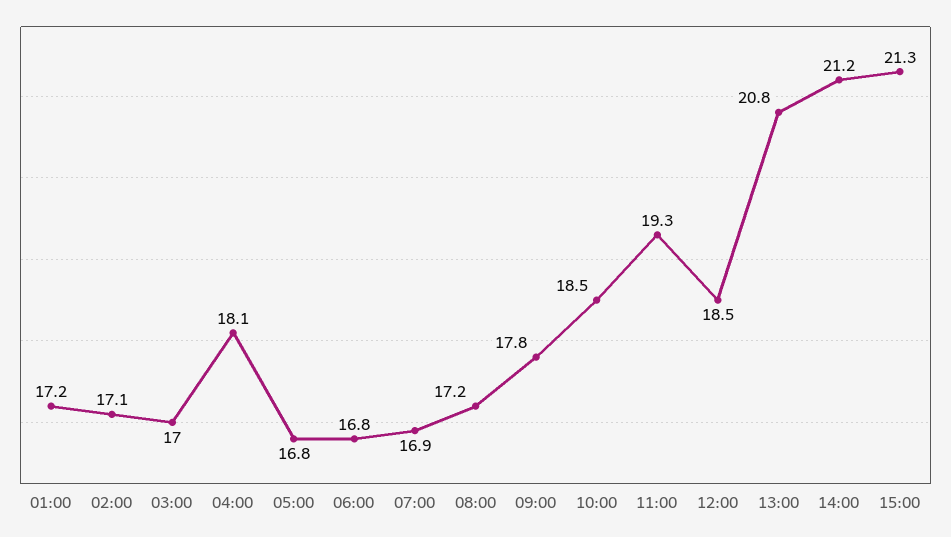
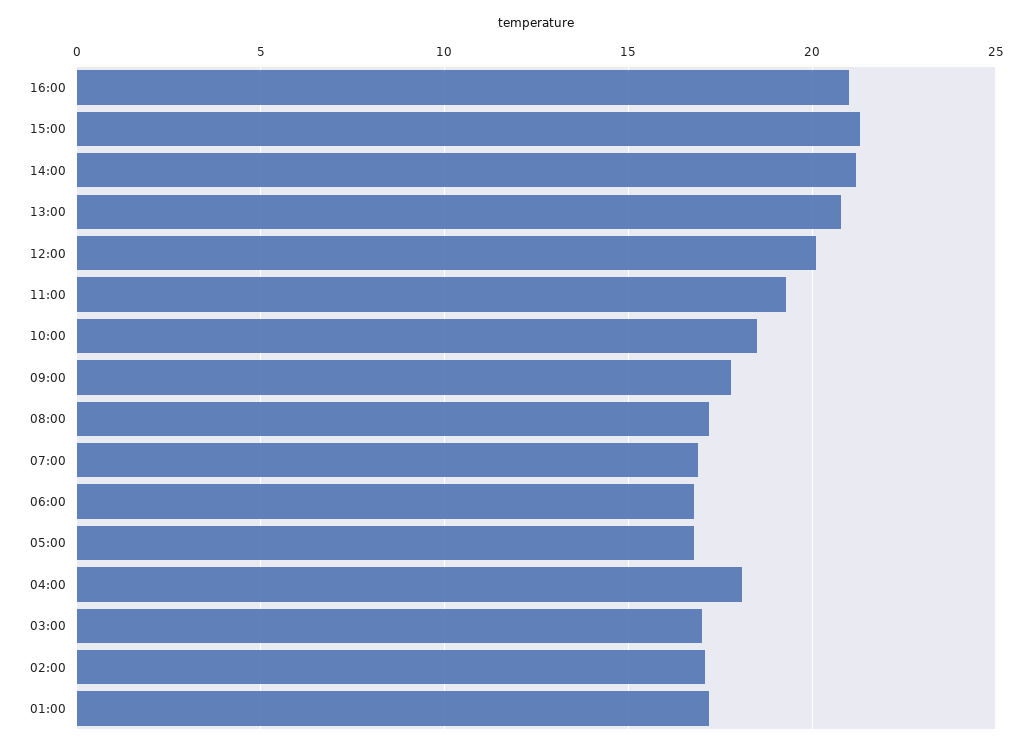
12:00: 18.5 -> 20
16:00: none -> 21

